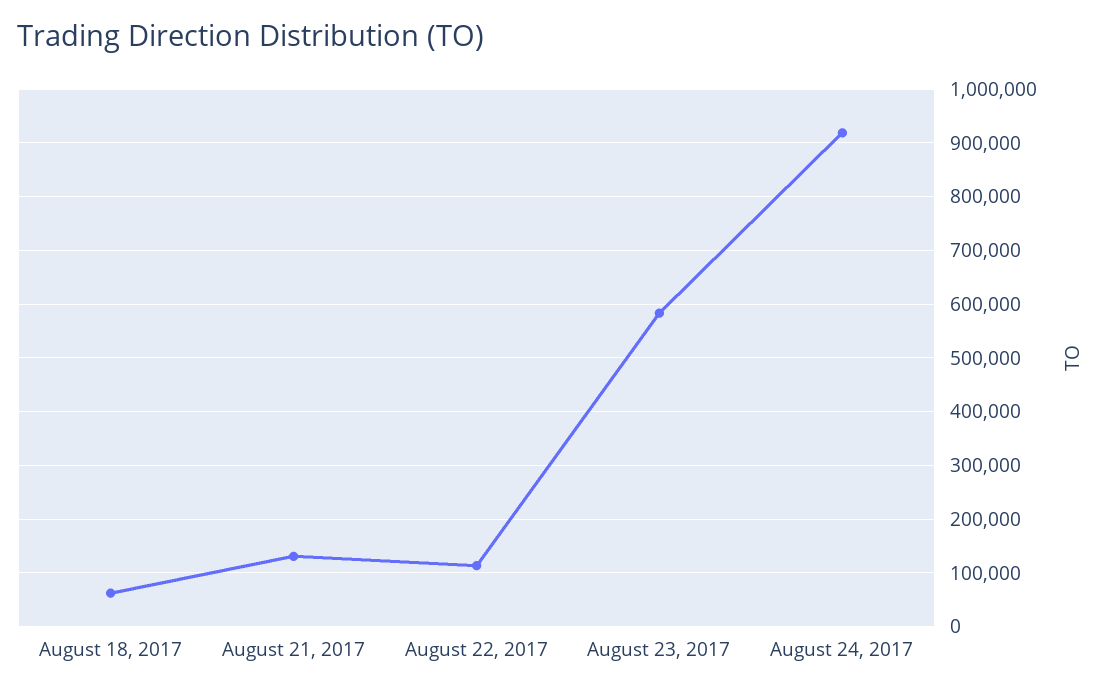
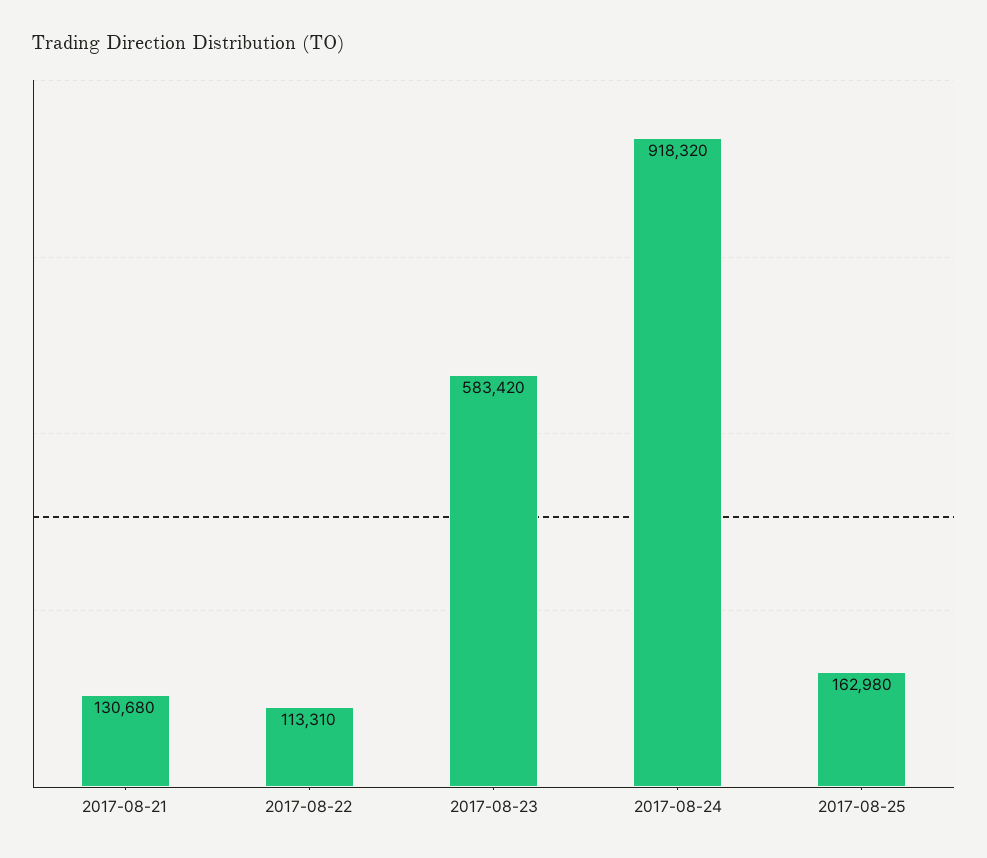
August 18, 2017: 60000 -> none
2017-08-25: none -> 162980

